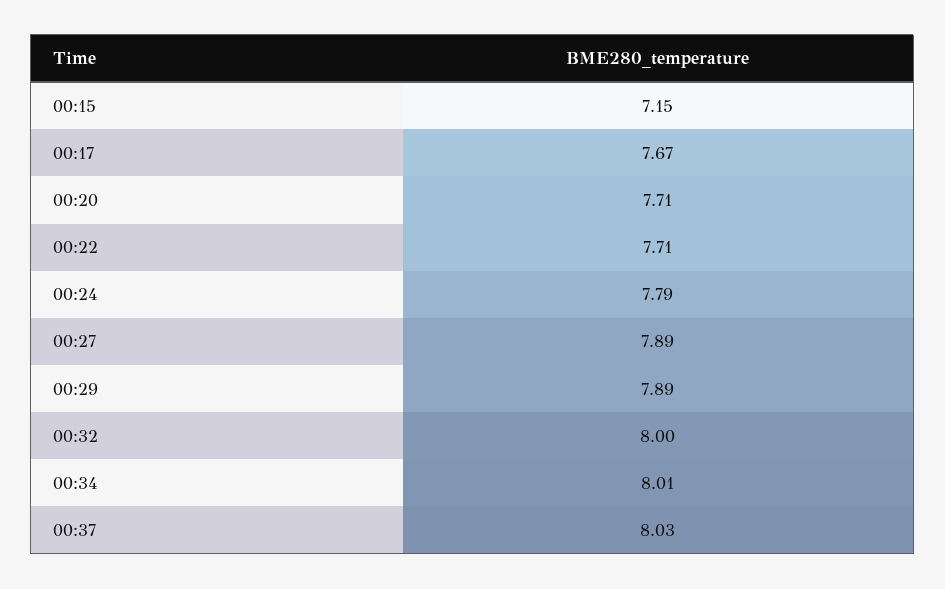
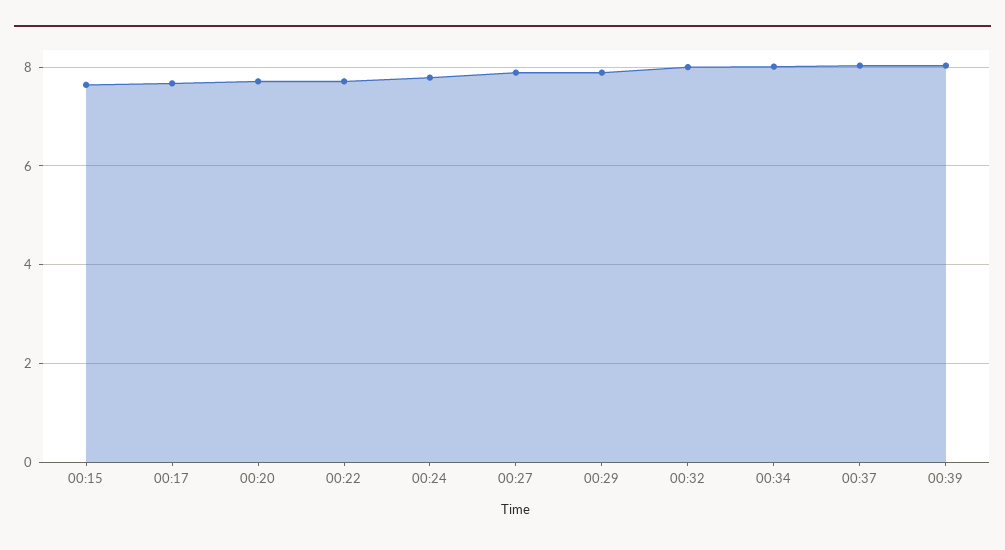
00:15: 7.15 -> 7.6
00:39: none -> 8

